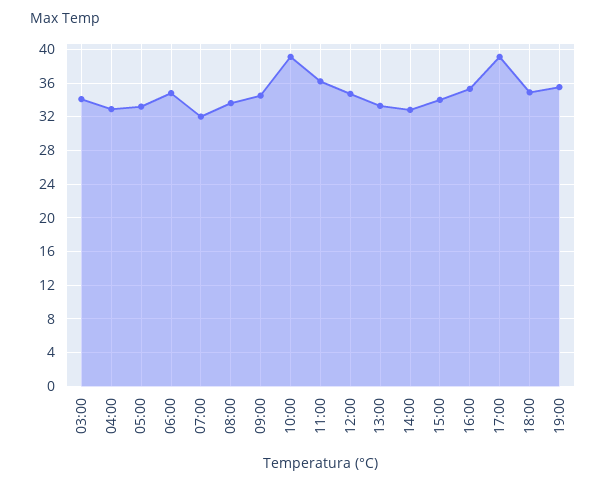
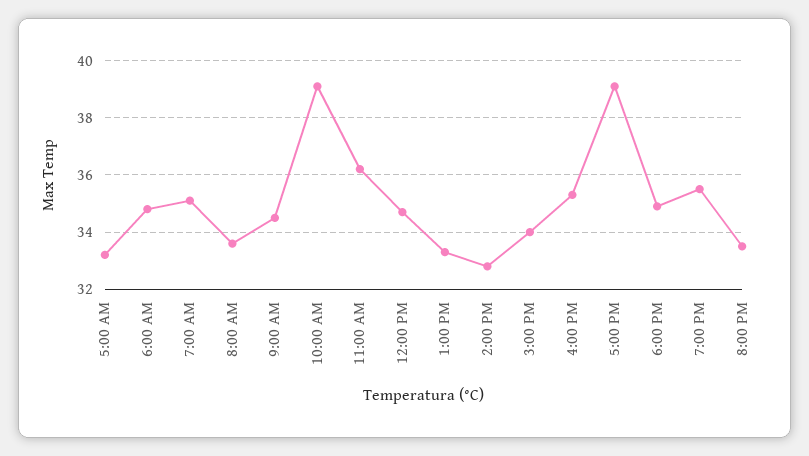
03:00: 34 -> none
04:00: 33 -> none
07:00: 32 -> 35
8:00 PM: none -> 33.5

